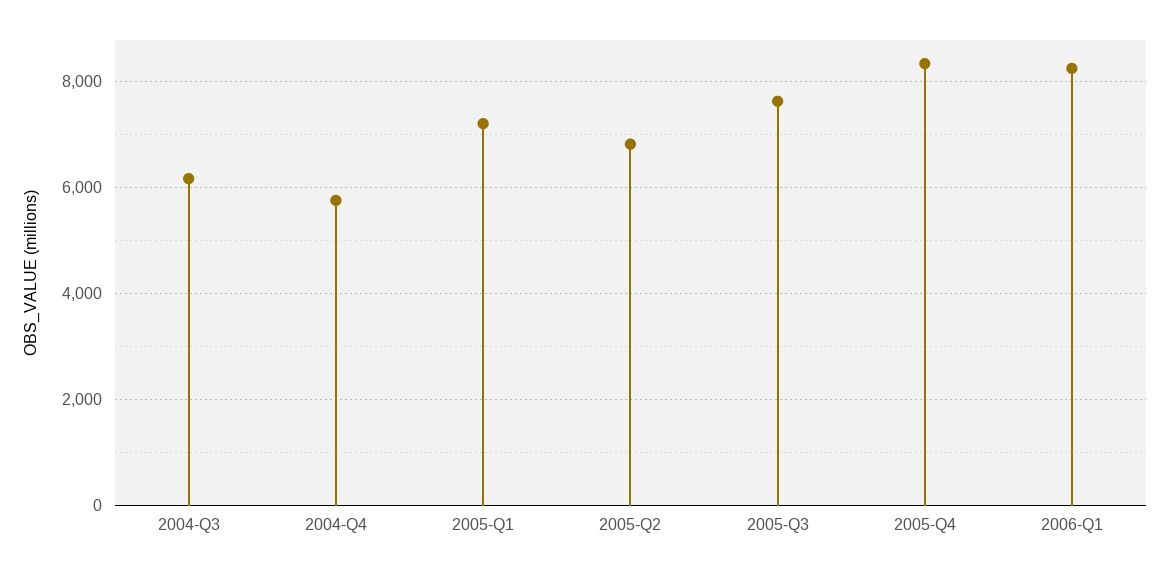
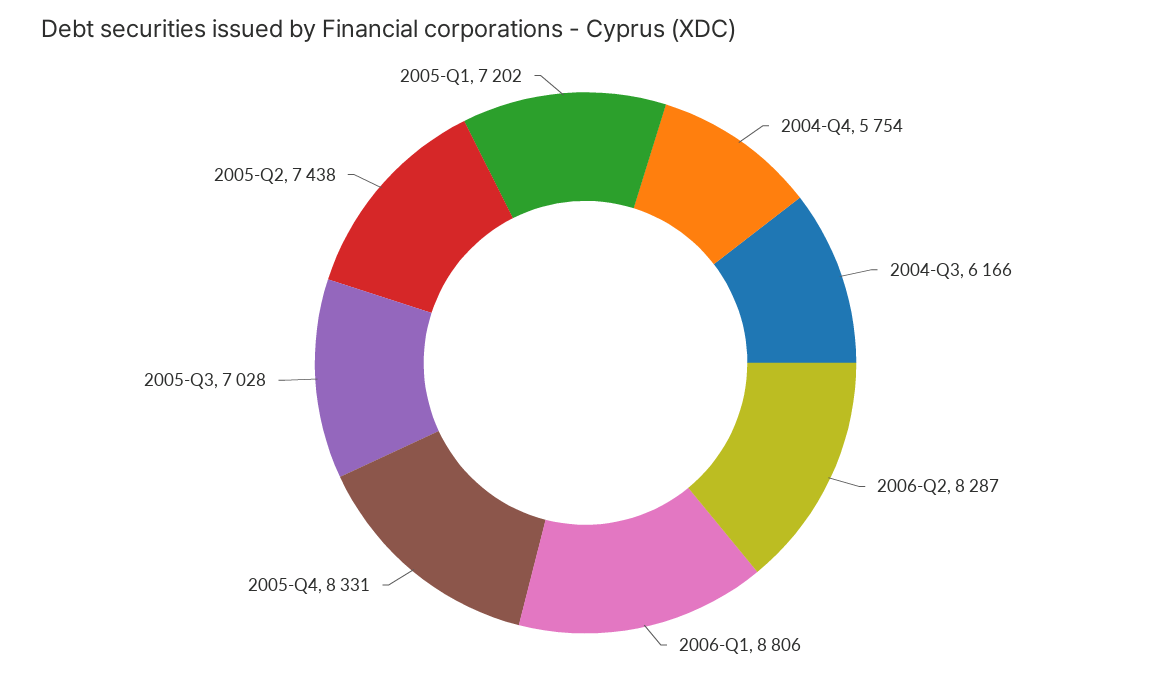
2005-Q2: 6800 -> 7438
2005-Q3: 7600 -> 7028
2006-Q1: 8200 -> 8806
2006-Q2: none -> 8287

